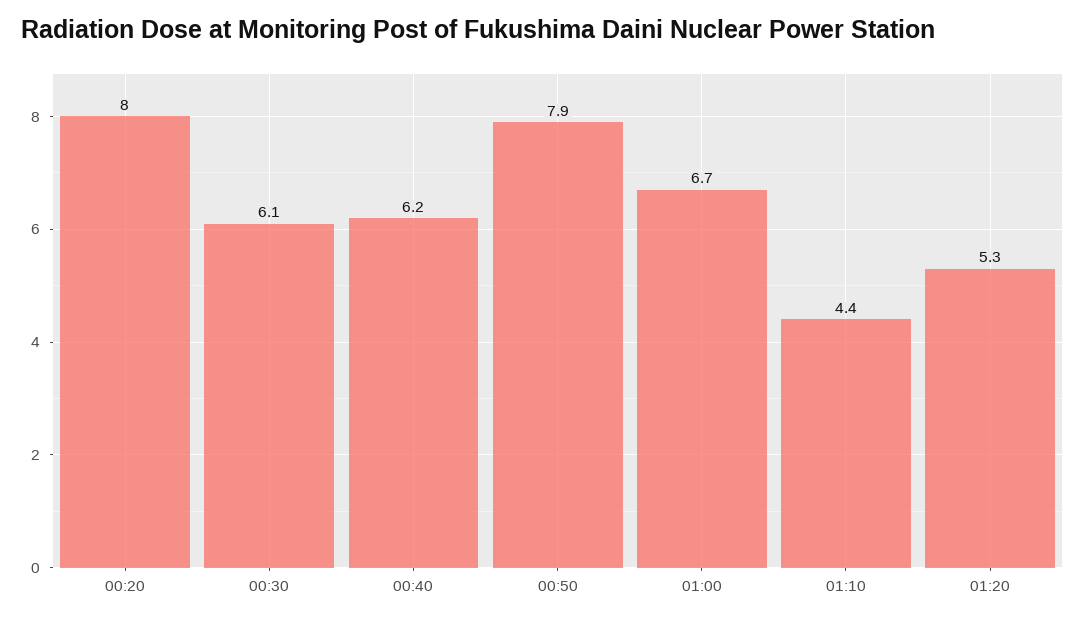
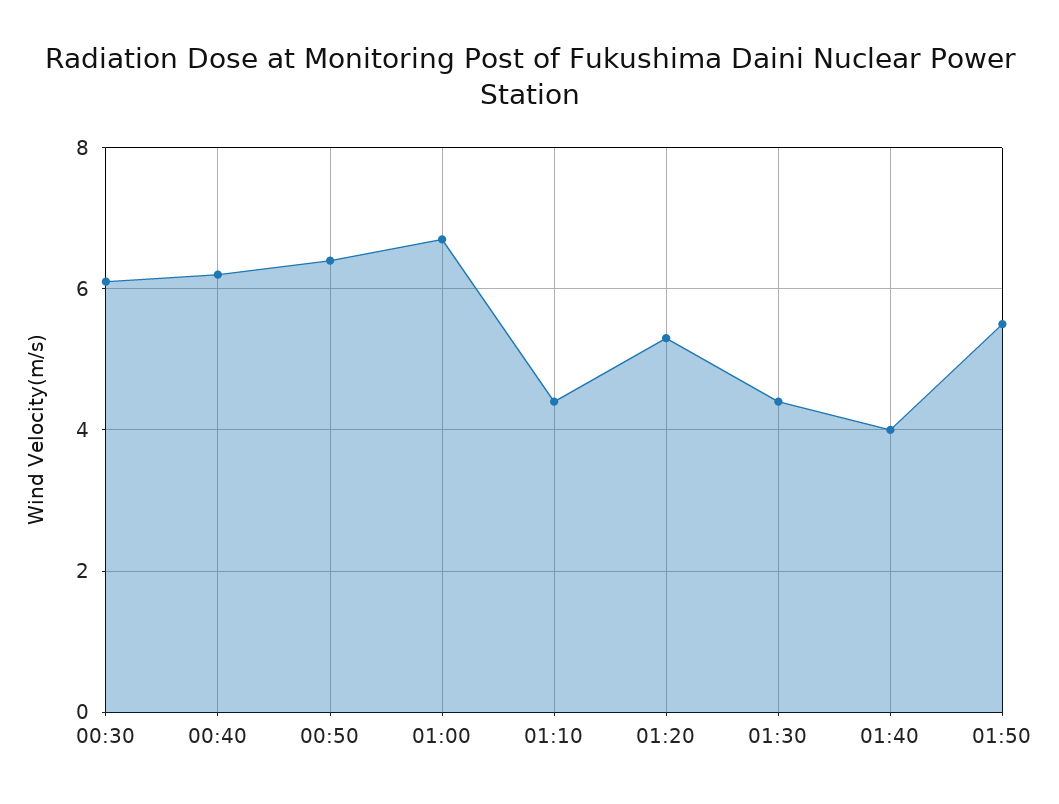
00:20: 8 -> none
00:50: 7.9 -> 6.5
01:30: none -> 4.5
01:40: none -> 4
01:50: none -> 5.5

